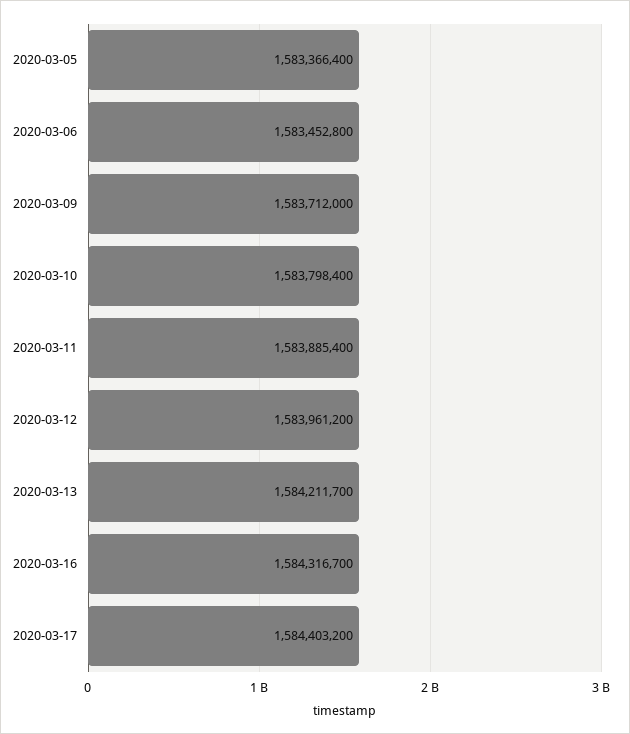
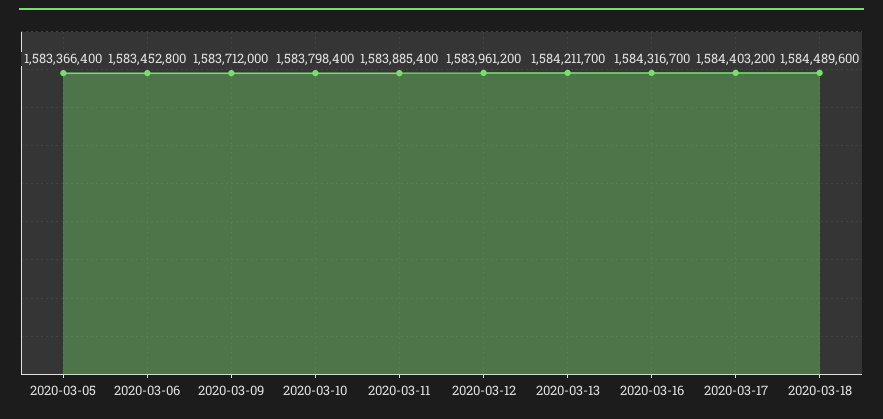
2020-03-18: none -> 1584489600

